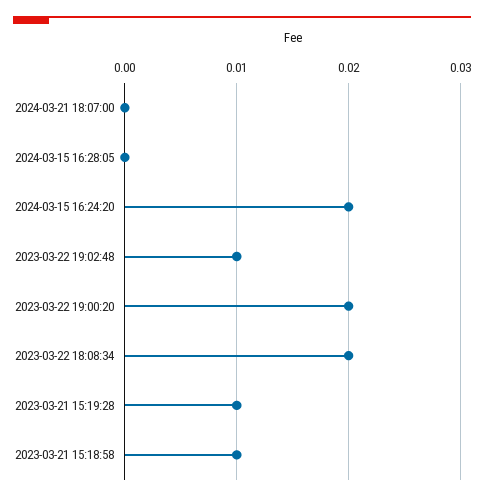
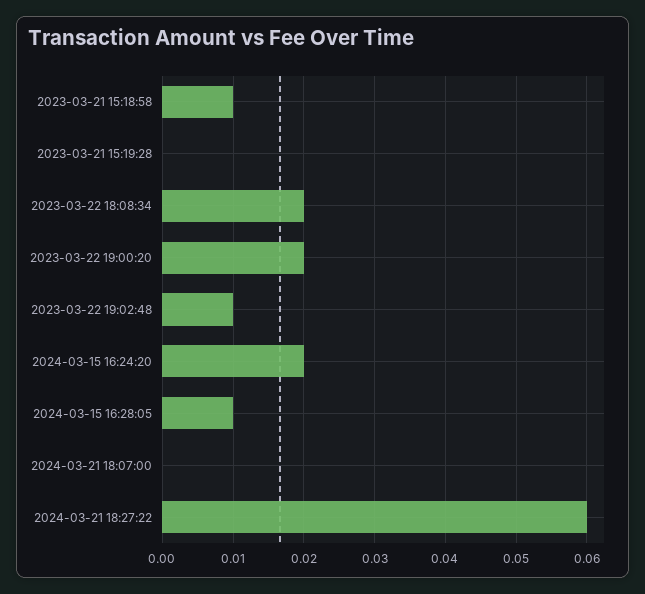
2024-03-15 16:28:05: 0 -> 0.01
2023-03-21 15:19:28: 0.01 -> 0
2024-03-21 18:27:22: none -> 0.06

